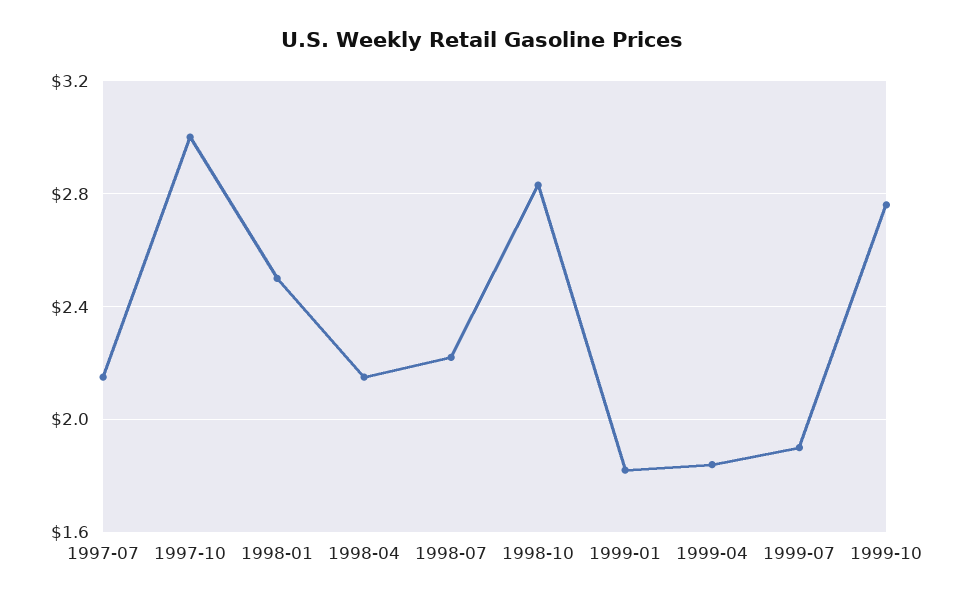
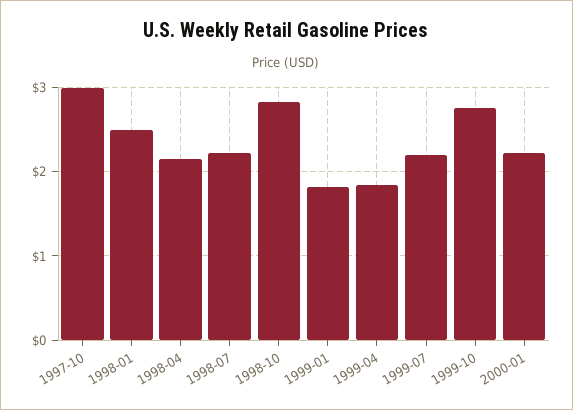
1997-07: 2.15 -> none
1999-07: 1.9 -> 2.2
2000-01: none -> 2.2

